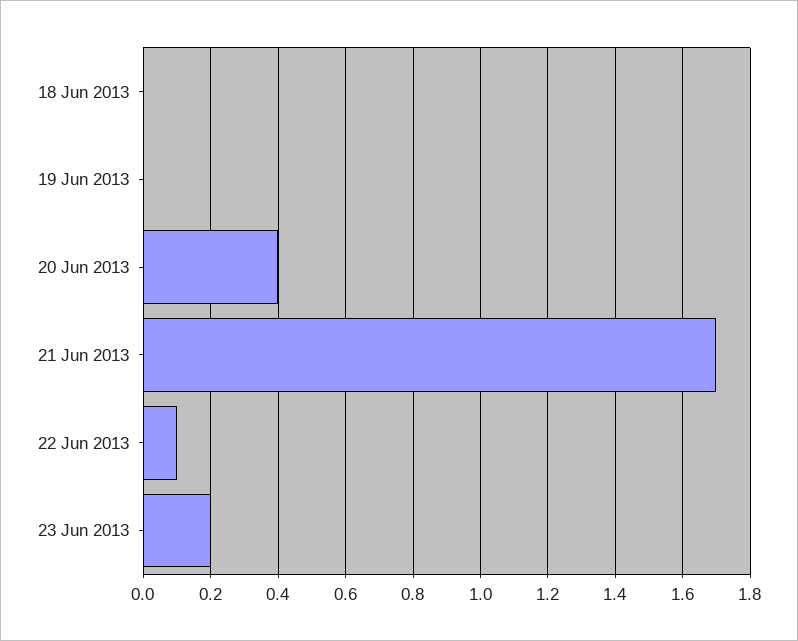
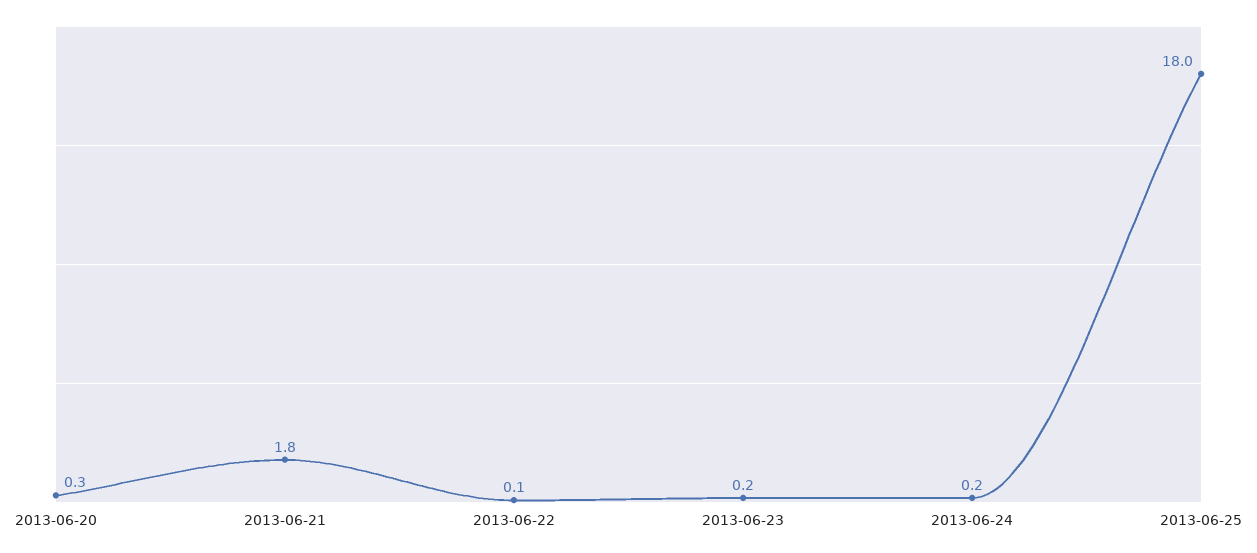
18 Jun 2013: 0 -> none
19 Jun 2013: 0 -> none
20 Jun 2013: 0.4 -> 0.3
21 Jun 2013: 1.7 -> 1.8
2013-06-24: none -> 0.2
2013-06-25: none -> 18

